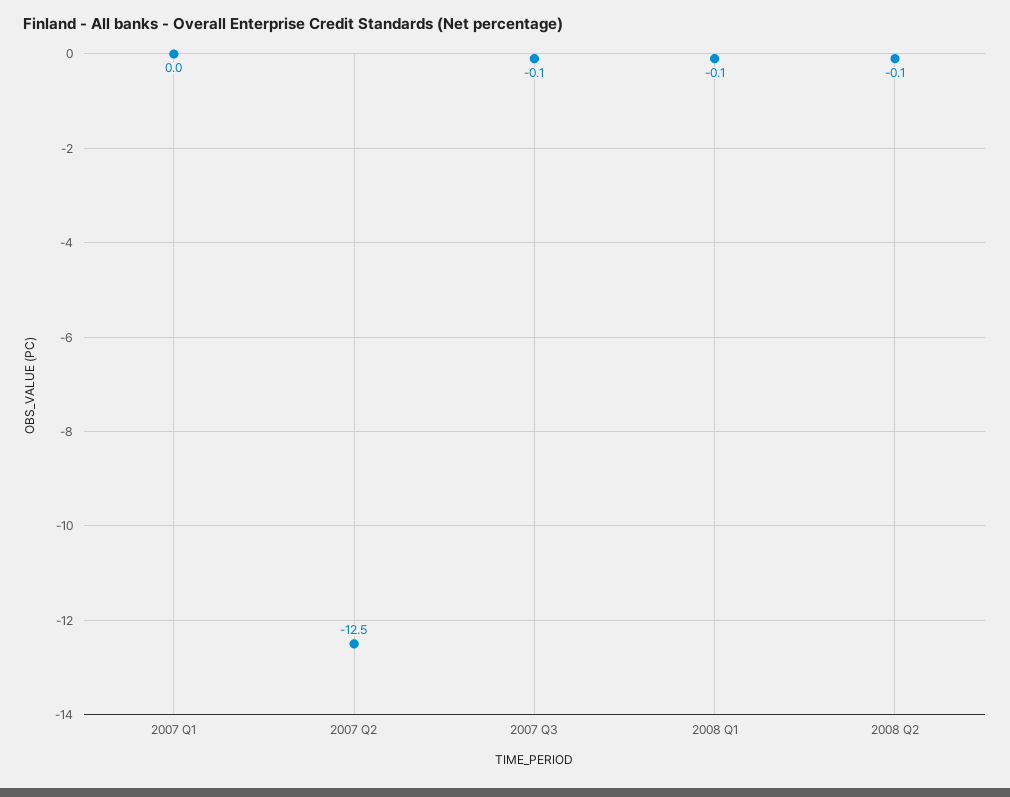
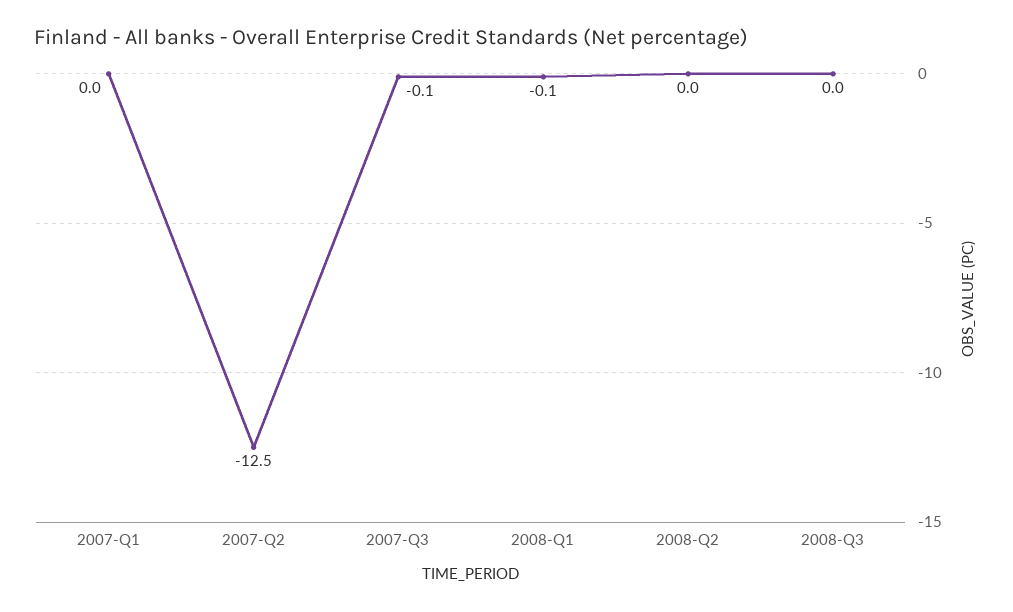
2008 Q2: -0.1 -> 0
2008-Q3: none -> 0

